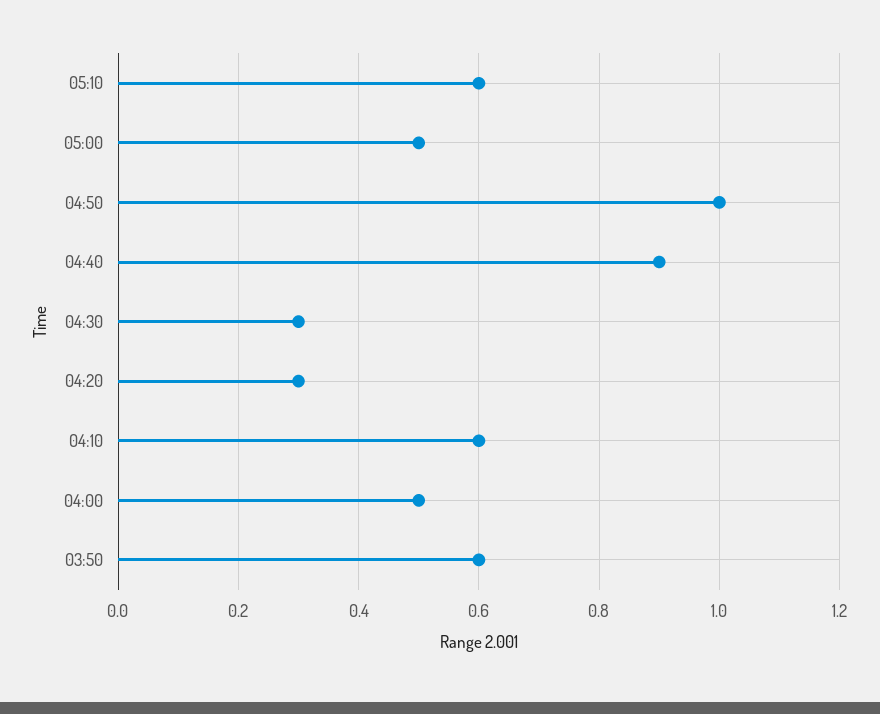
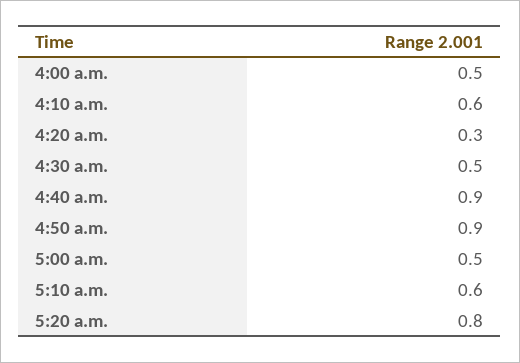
04:50: 1 -> 0.9
04:30: 0.3 -> 0.5
03:50: 0.6 -> none
5:20 a.m.: none -> 0.8

